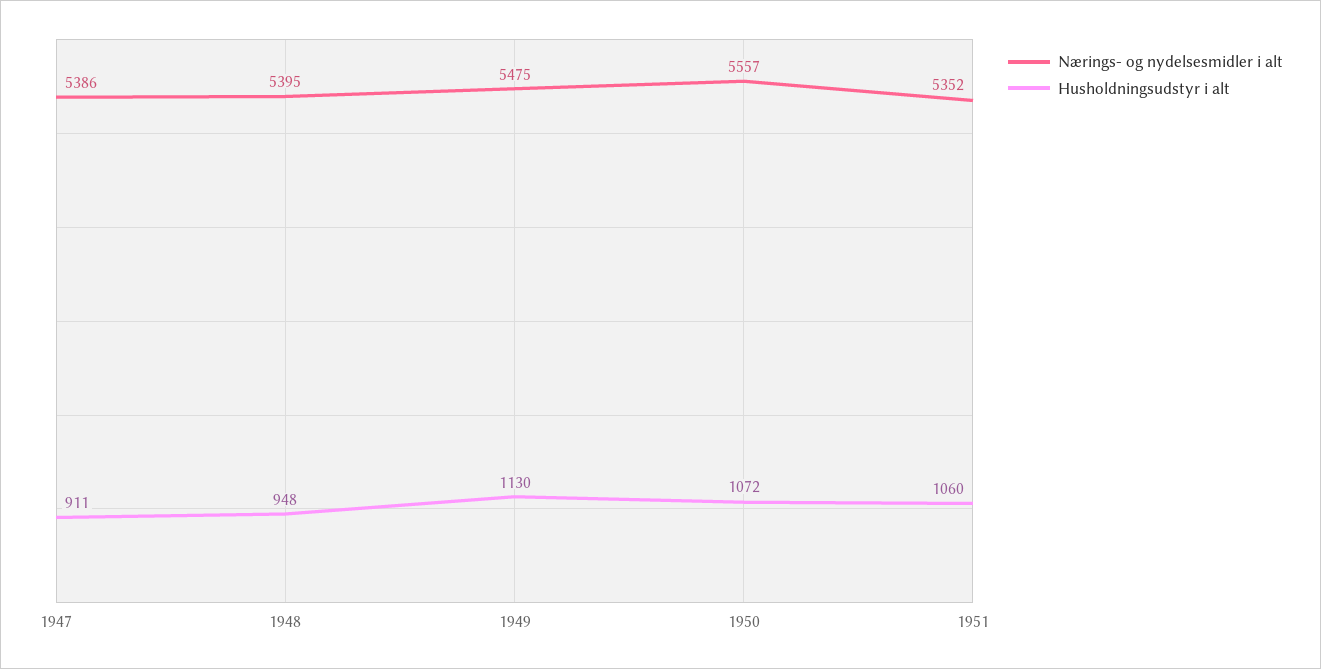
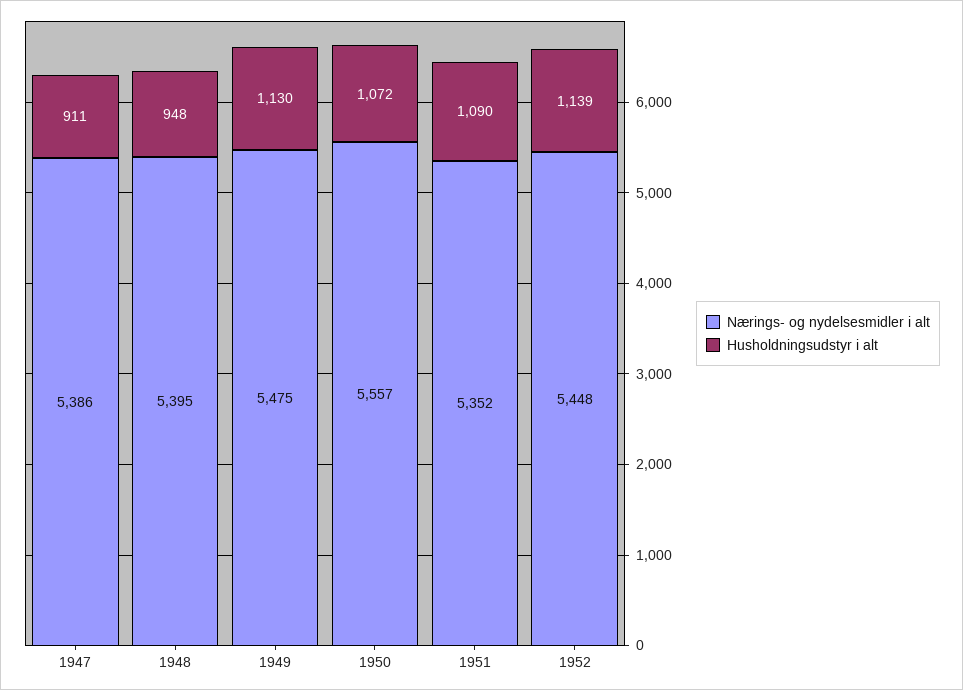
Husholdningsudstyr i alt, 1951: 1060 -> 1090
Nærings- og nydelsesmidler i alt, 1952: none -> 5448
Husholdningsudstyr i alt, 1952: none -> 1139

